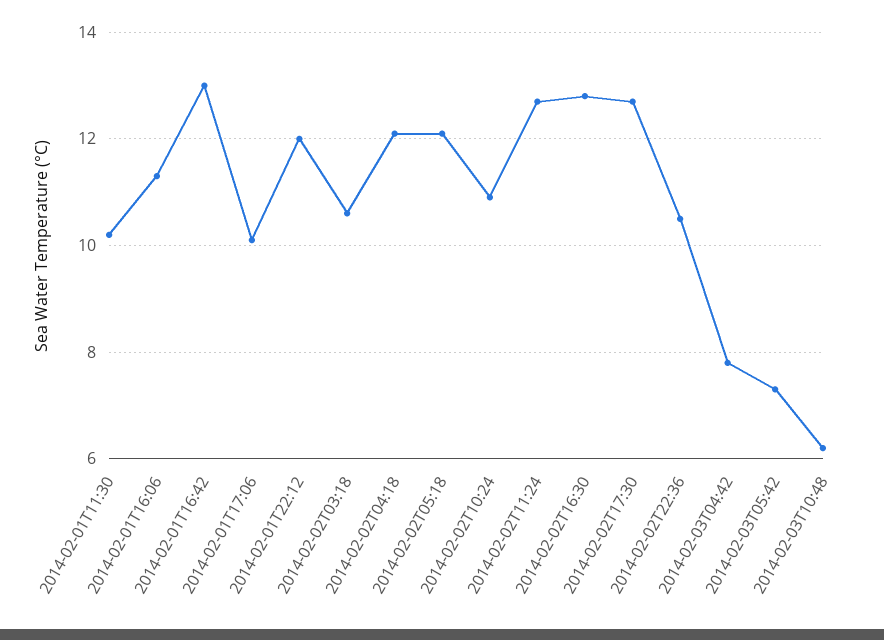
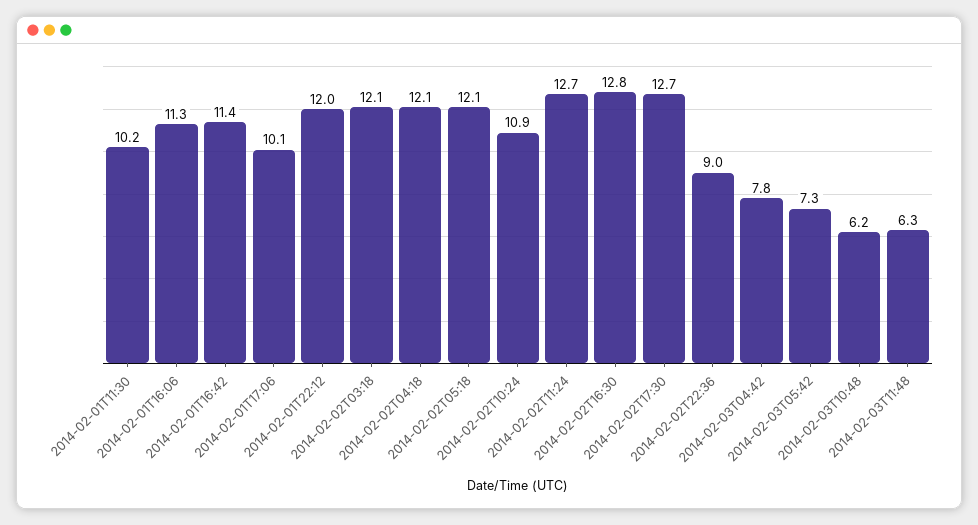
2014-02-01T16:42: 13 -> 11.4
2014-02-02T03:18: 10.5 -> 12.1
2014-02-02T22:36: 10.5 -> 9
2014-02-03T11:48: none -> 6.3

